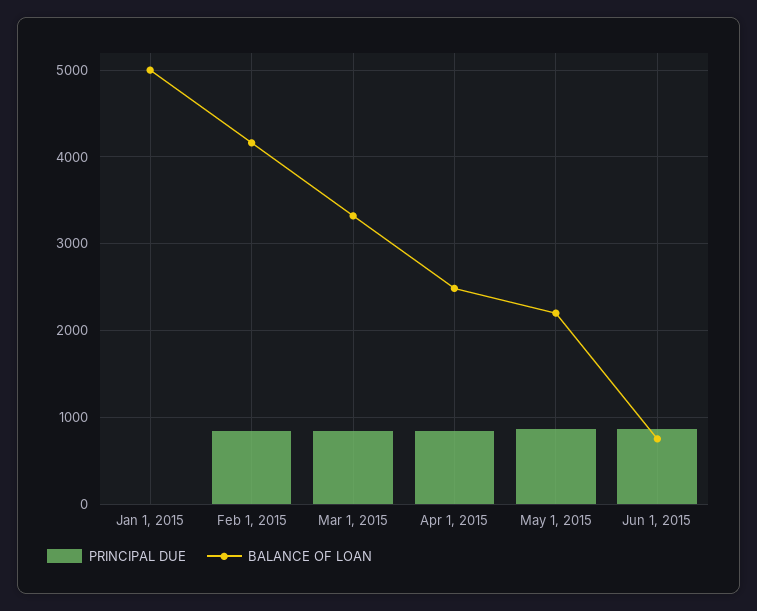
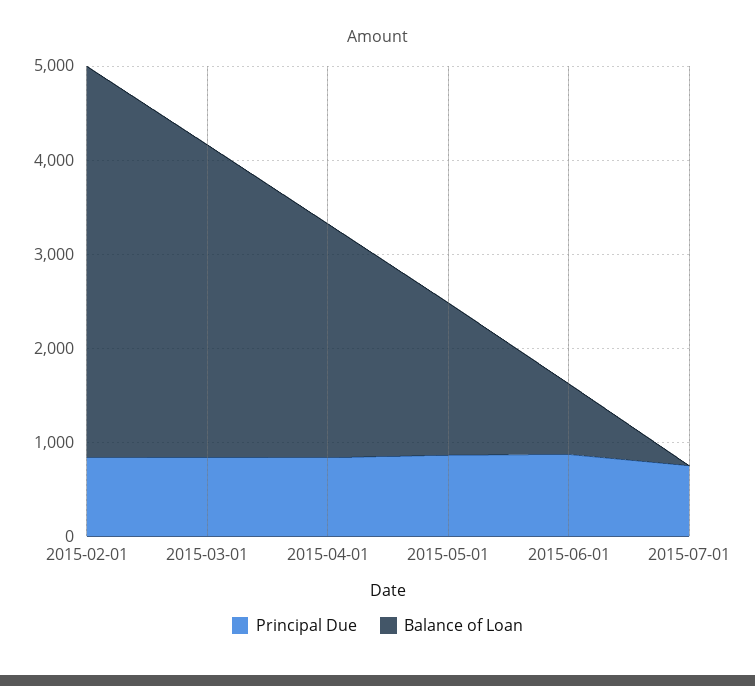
PRINCIPAL DUE, Jan 1, 2015: 0 -> none
BALANCE OF LOAN, Jan 1, 2015: 5000 -> none
BALANCE OF LOAN, May 1, 2015: 2200 -> 1600
PRINCIPAL DUE, 2015-07-01: none -> 800
BALANCE OF LOAN, 2015-07-01: none -> 0

